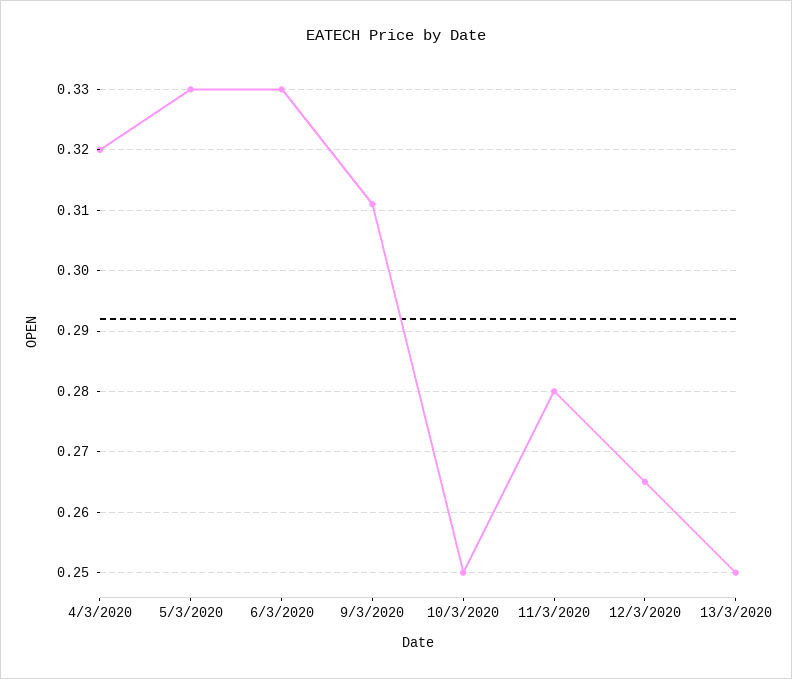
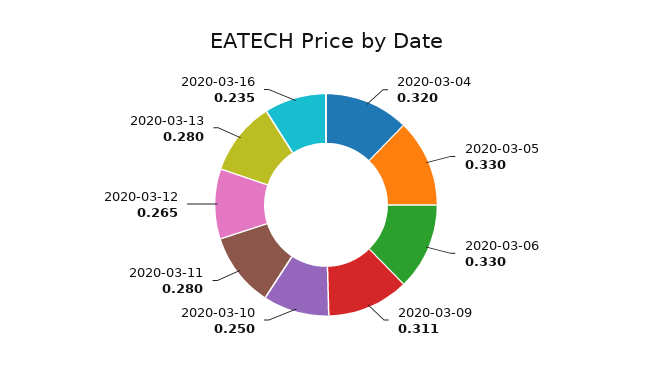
13/3/2020: 0.25 -> 0.28
2020-03-16: none -> 0.235

